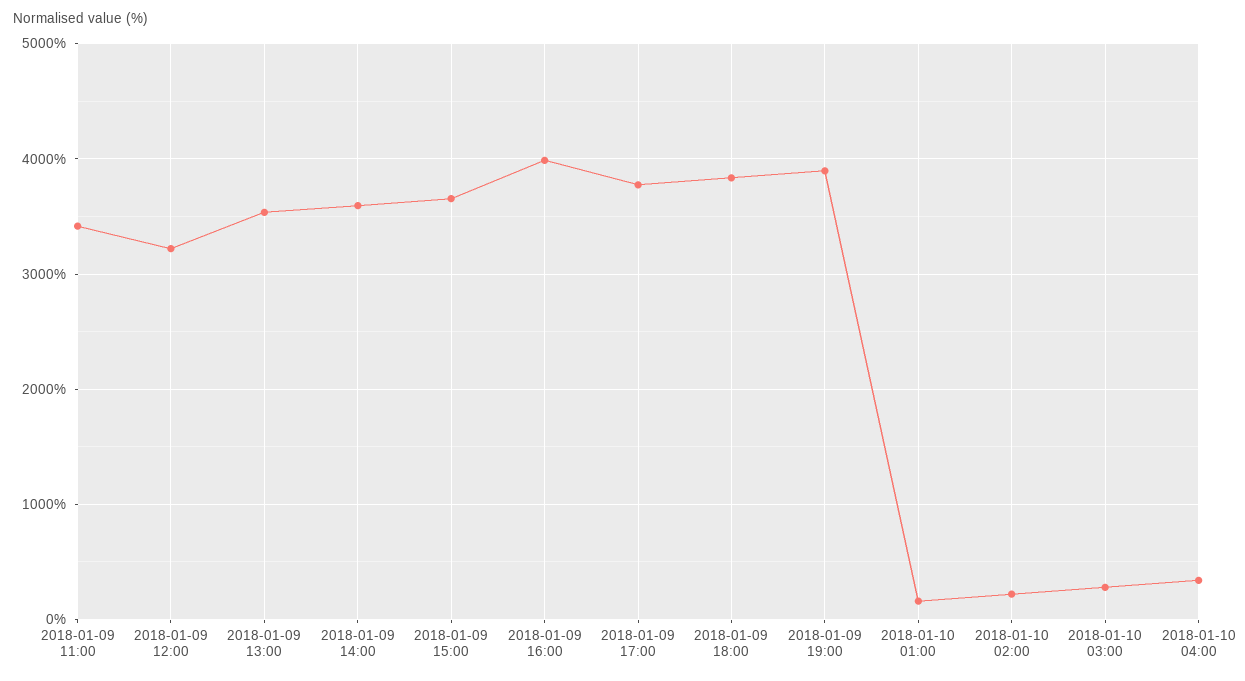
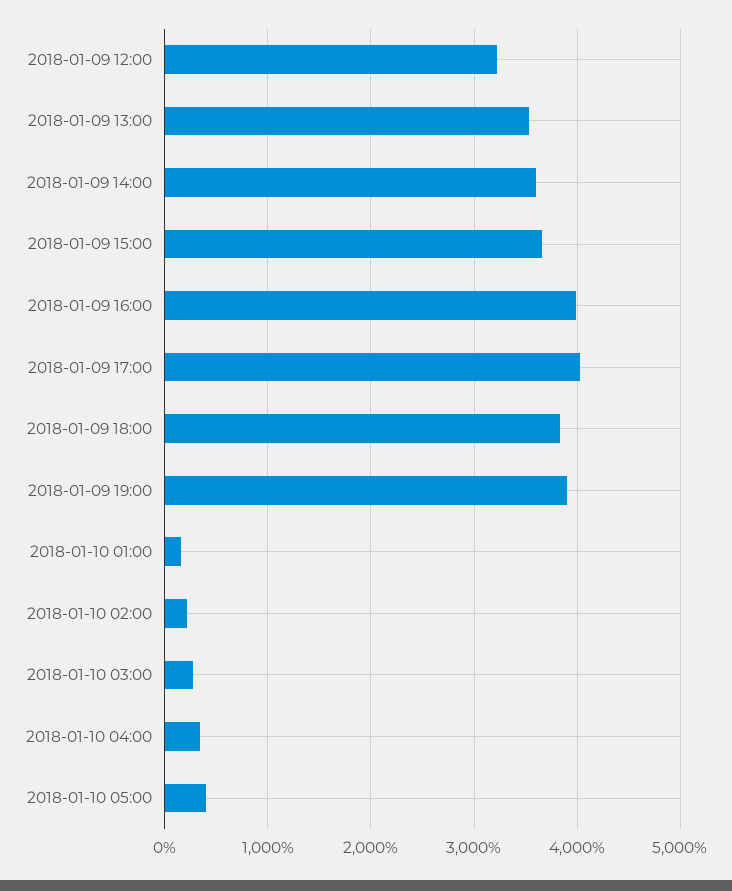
2018-01-09 11:00: 3400 -> none
2018-01-09 17:00: 3800 -> 4000
2018-01-10 05:00: none -> 400

